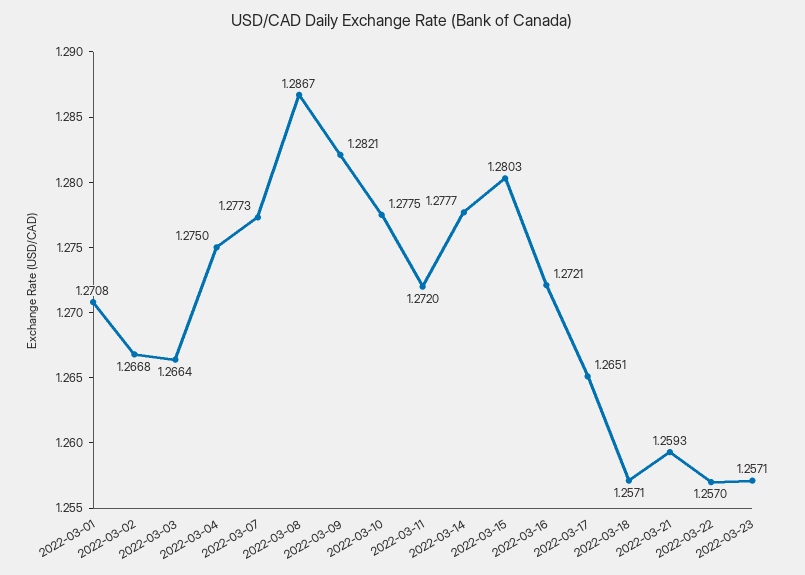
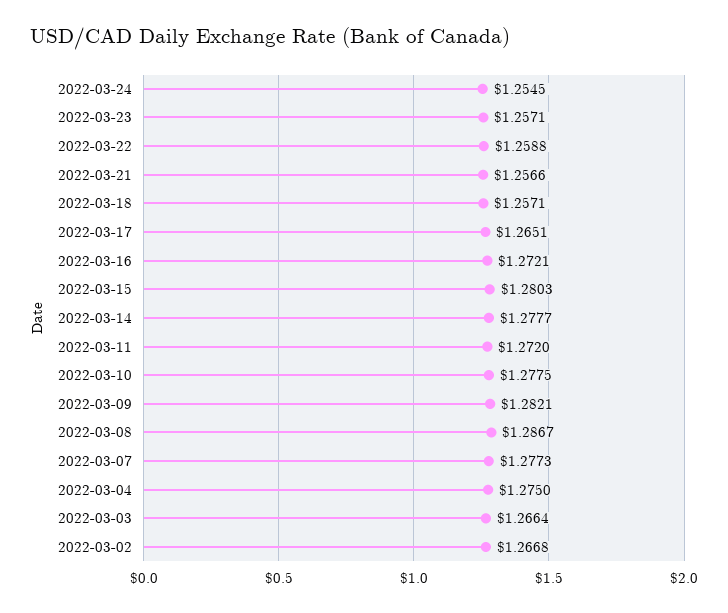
2022-03-01: 1.2708 -> none
2022-03-21: 1.2593 -> 1.2566
2022-03-22: 1.257 -> 1.2588
2022-03-24: none -> 1.2545

